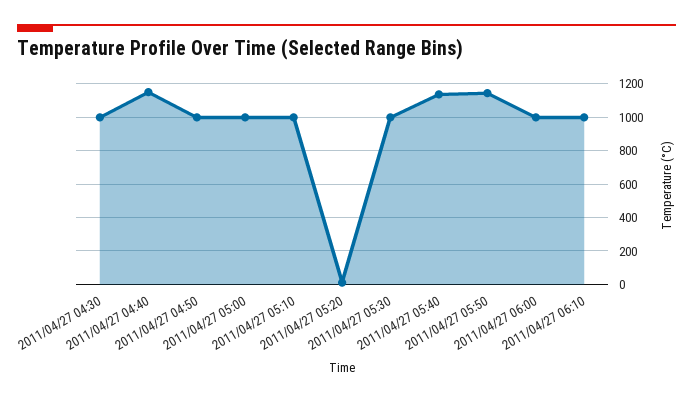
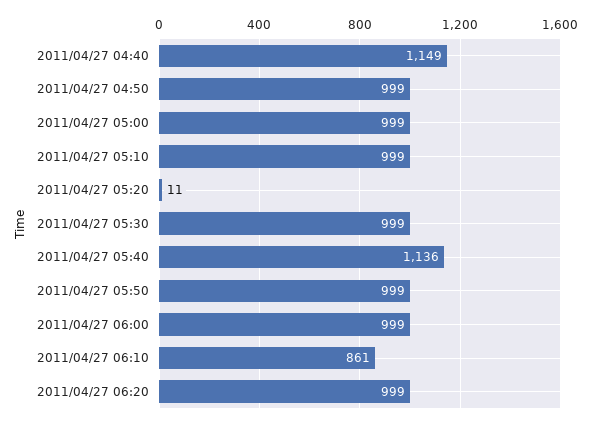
2011/04/27 04:30: 1000 -> none
2011/04/27 05:50: 1150 -> 999
2011/04/27 06:10: 1000 -> 861
2011/04/27 06:20: none -> 999

